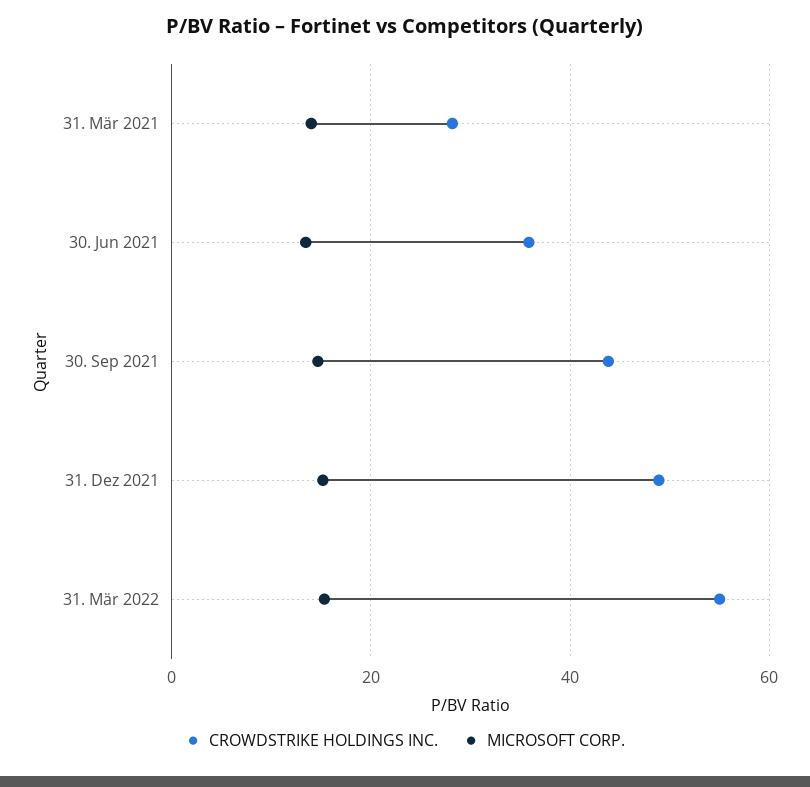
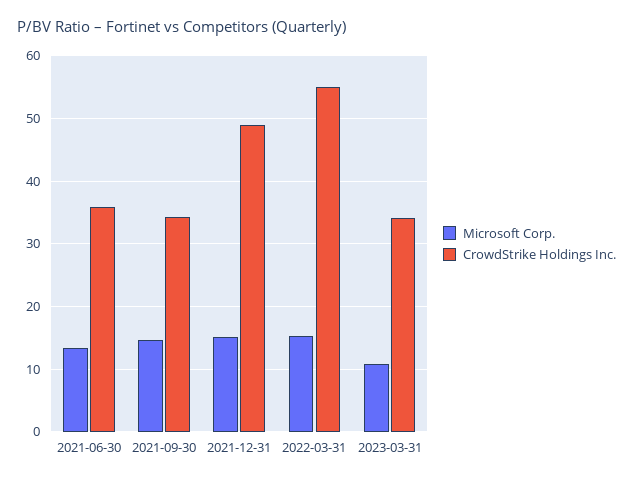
CROWDSTRIKE HOLDINGS INC., 31. Mär 2021: 28 -> none
MICROSOFT CORP., 31. Mär 2021: 14 -> none
CROWDSTRIKE HOLDINGS INC., 30. Sep 2021: 44 -> 34
MICROSOFT CORP., 2023-03-31: none -> 11
CROWDSTRIKE HOLDINGS INC., 2023-03-31: none -> 34

